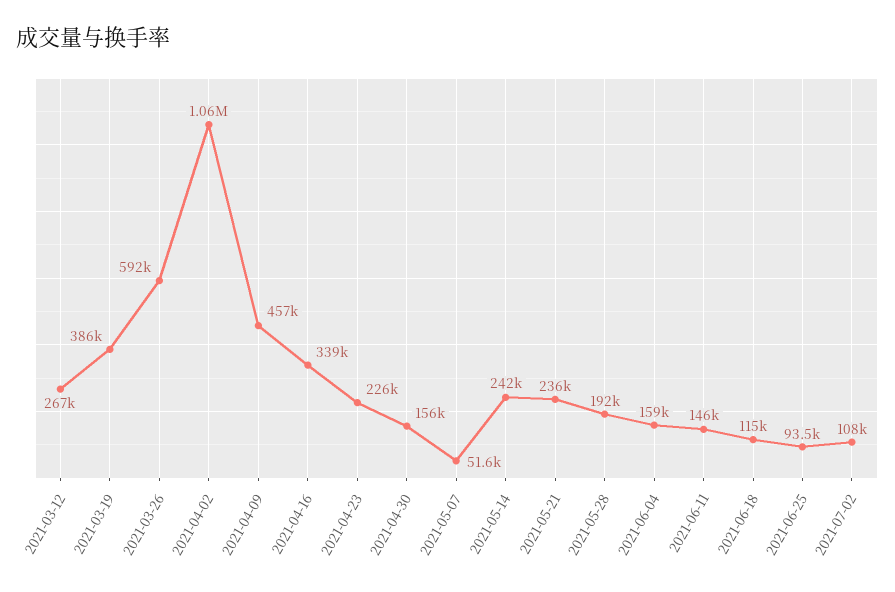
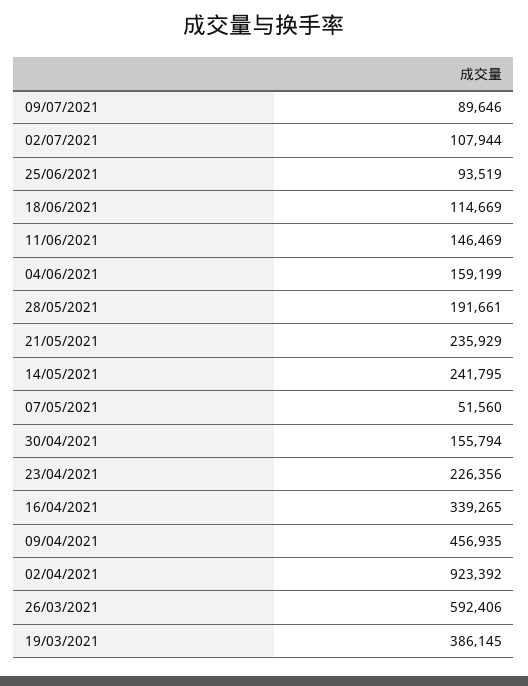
2021-03-12: 267000 -> none
2021-04-02: 1060000 -> 923392
09/07/2021: none -> 89646

